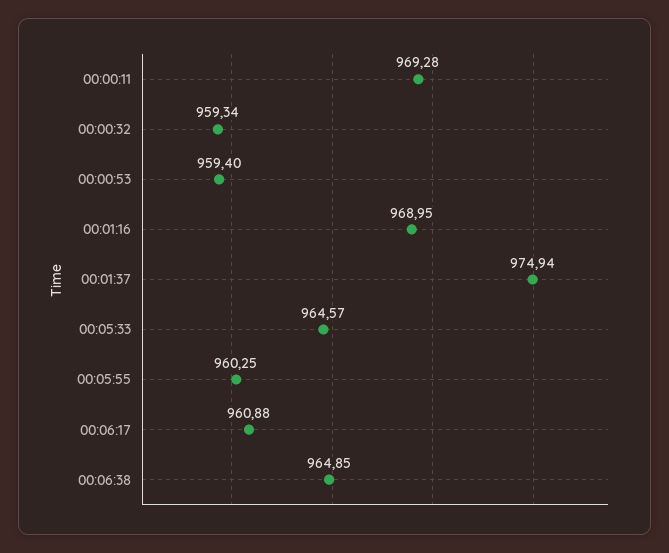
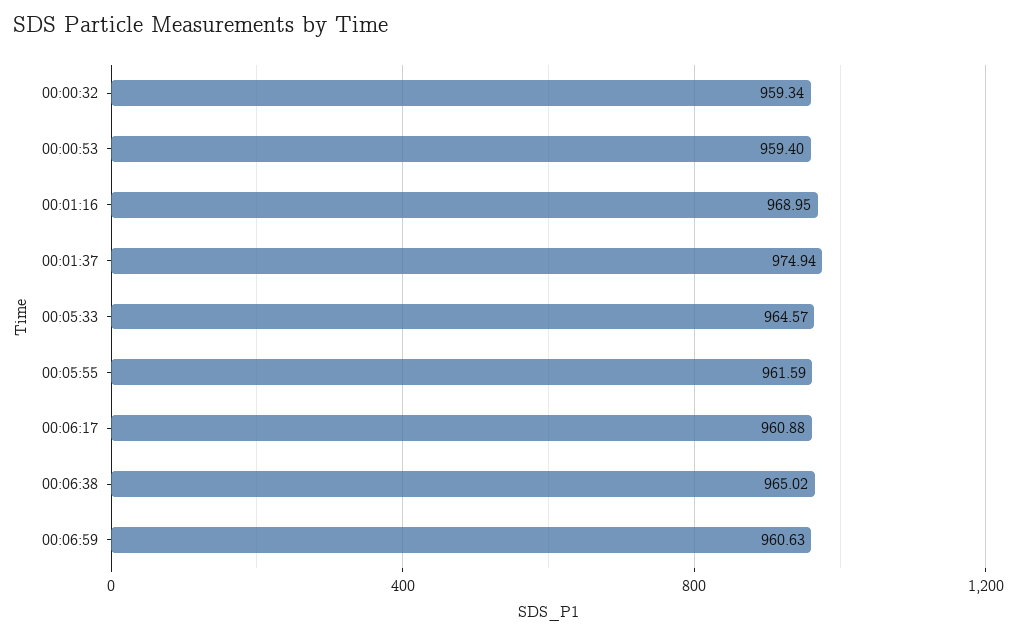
00:00:11: 969.28 -> none
00:05:55: 960.25 -> 961.59
00:06:38: 964.85 -> 965.02
00:06:59: none -> 960.63

